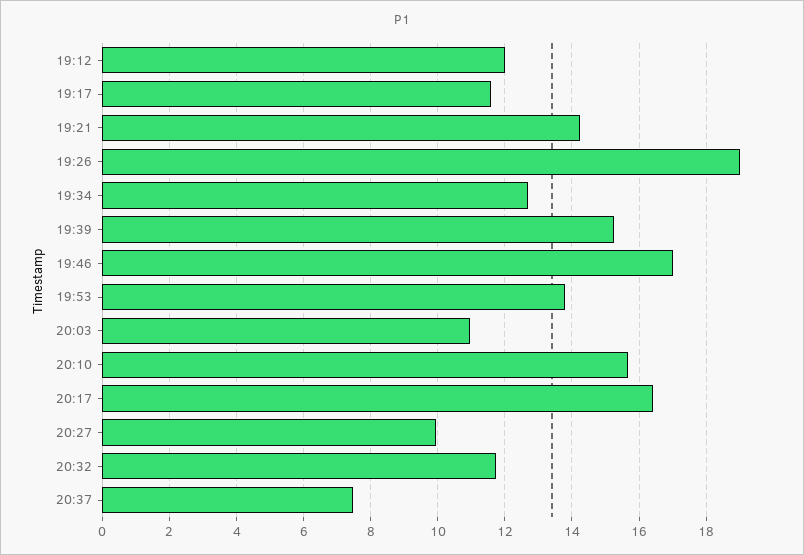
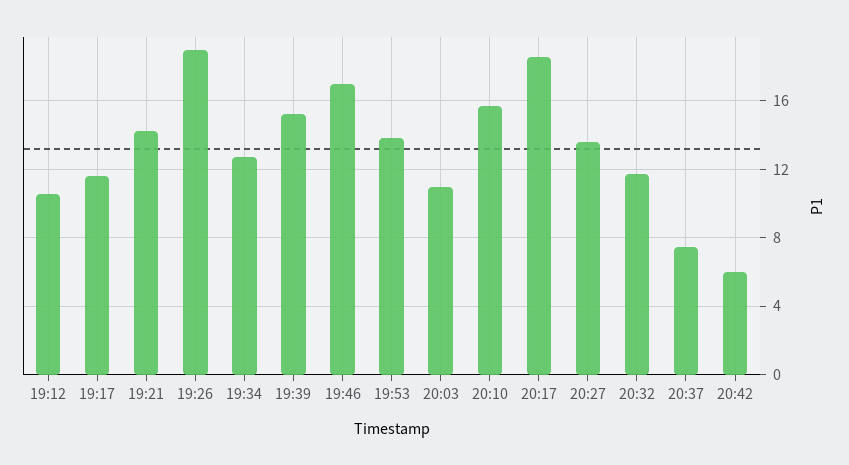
19:12: 12 -> 10.5
20:17: 16.4 -> 18.5
20:27: 10 -> 13.5
20:42: none -> 6

